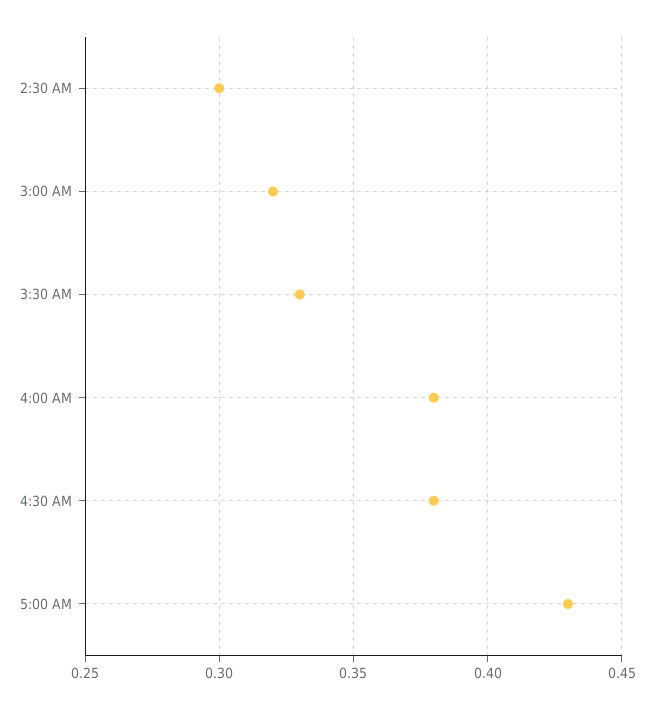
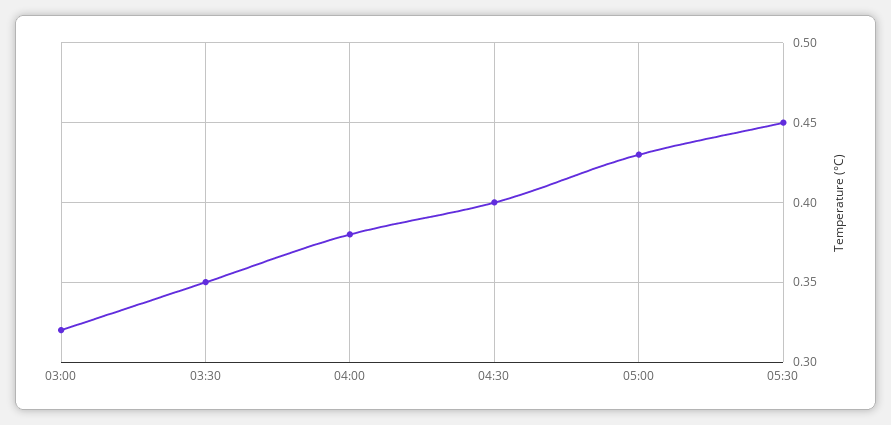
2:30 AM: 0.3 -> none
3:30 AM: 0.33 -> 0.35
4:30 AM: 0.38 -> 0.4
05:30: none -> 0.45

